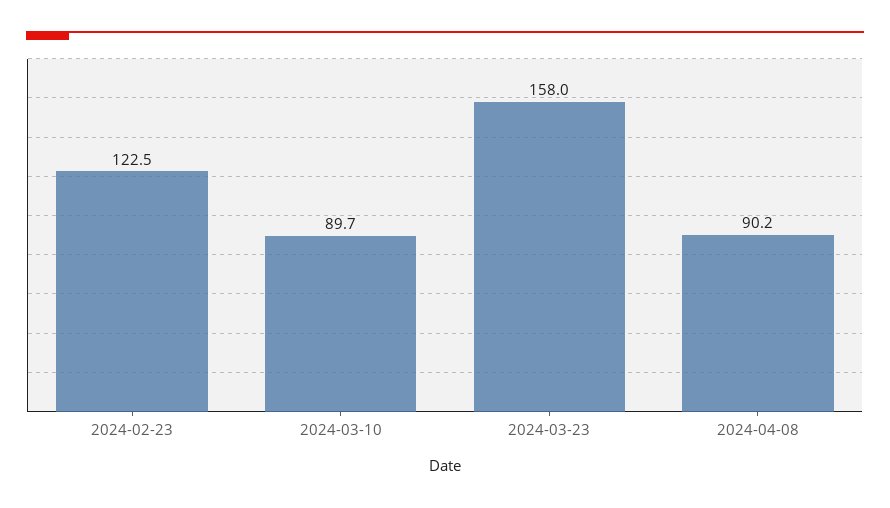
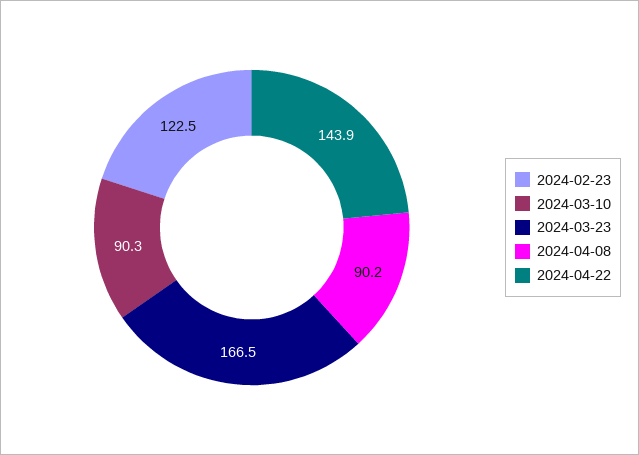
2024-03-10: 89.7 -> 90.3
2024-03-23: 158 -> 166.5
2024-04-22: none -> 143.9

